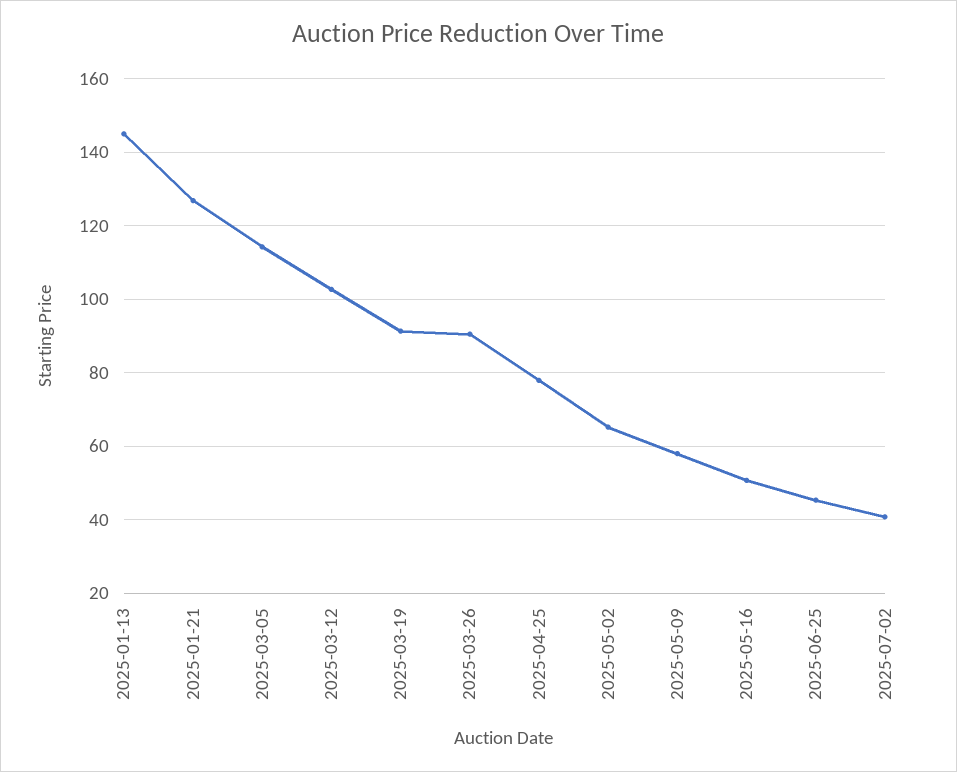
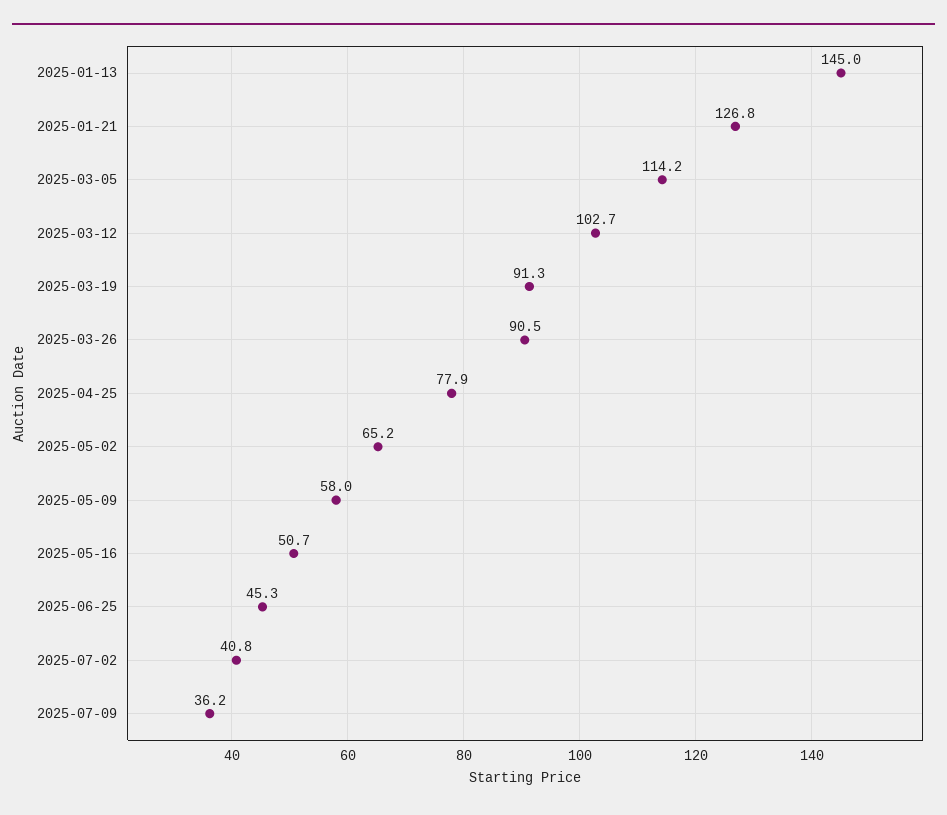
2025-07-09: none -> 36.2

